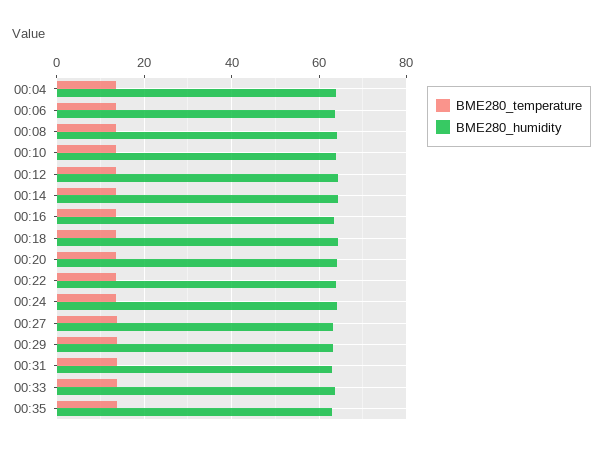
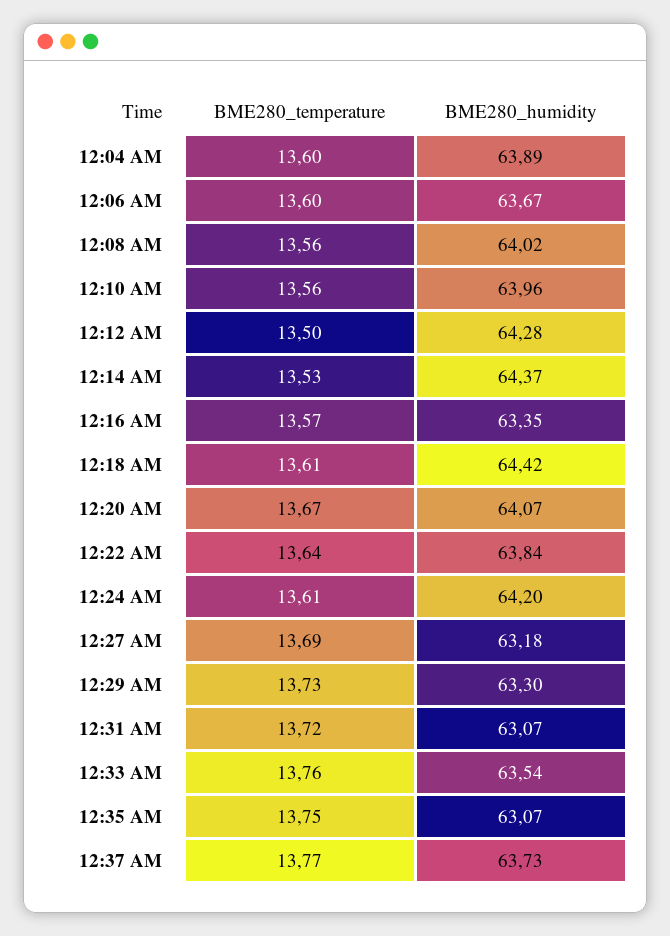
BME280_temperature, 12:37 AM: none -> 13.77
BME280_humidity, 12:37 AM: none -> 63.73

